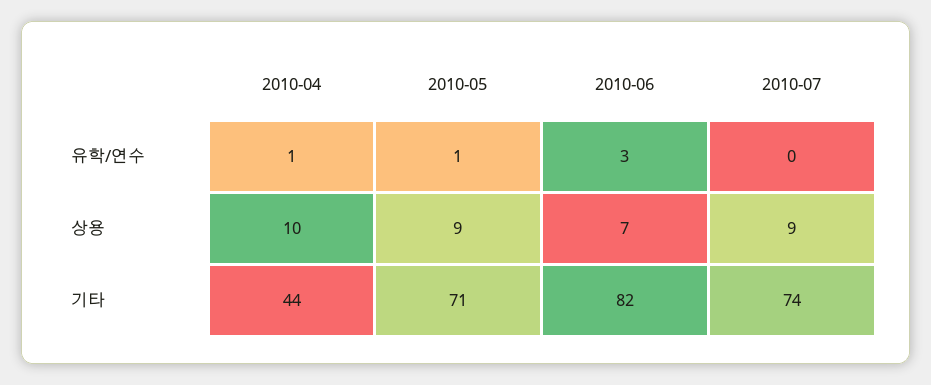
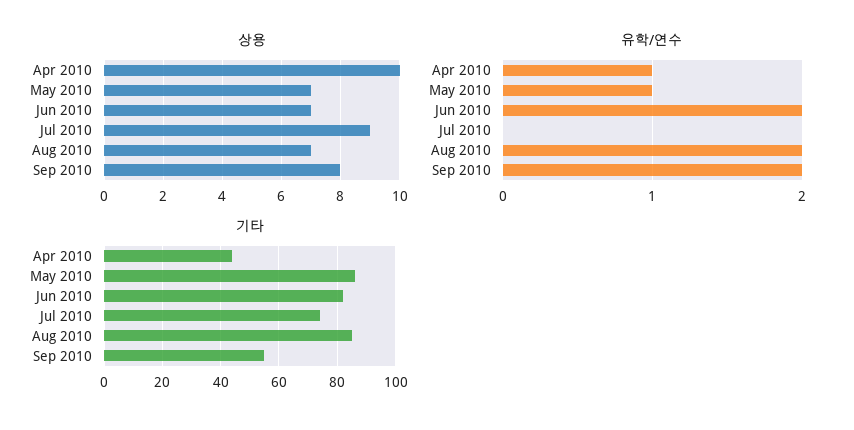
유학/연수, 2010-06: 3 -> 2
상용, 2010-05: 9 -> 7
기타, 2010-05: 71 -> 85
상용, Aug 2010: none -> 7
상용, Sep 2010: none -> 8
유학/연수, Aug 2010: none -> 2
유학/연수, Sep 2010: none -> 2
기타, Aug 2010: none -> 85
기타, Sep 2010: none -> 55

